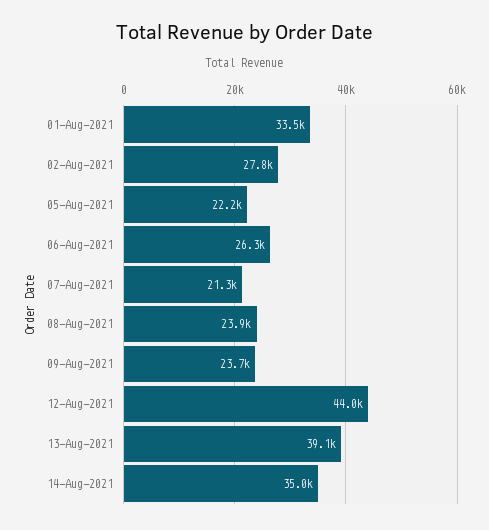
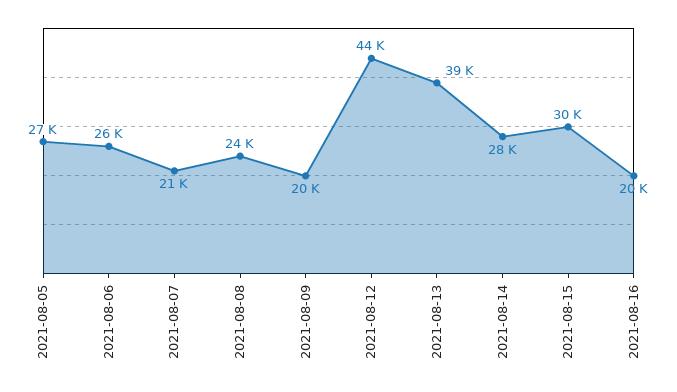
01-Aug-2021: 33500 -> none
02-Aug-2021: 27800 -> none
05-Aug-2021: 22200 -> 27000
09-Aug-2021: 23700 -> 20000
14-Aug-2021: 35000 -> 28000
2021-08-15: none -> 30000
2021-08-16: none -> 20000

